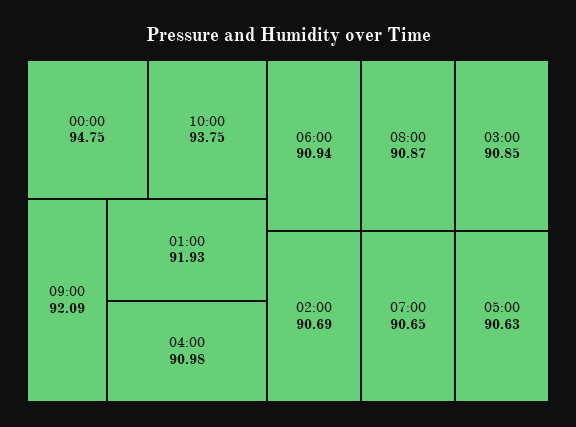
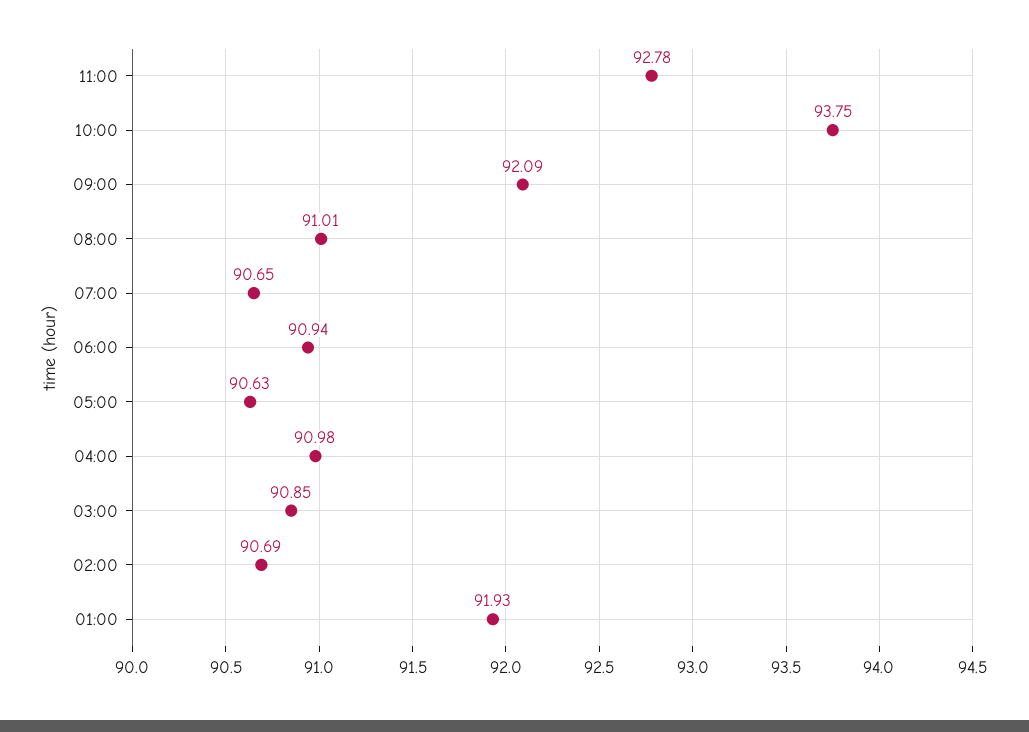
00:00: 94.75 -> none
08:00: 90.87 -> 91.01
11:00: none -> 92.78

